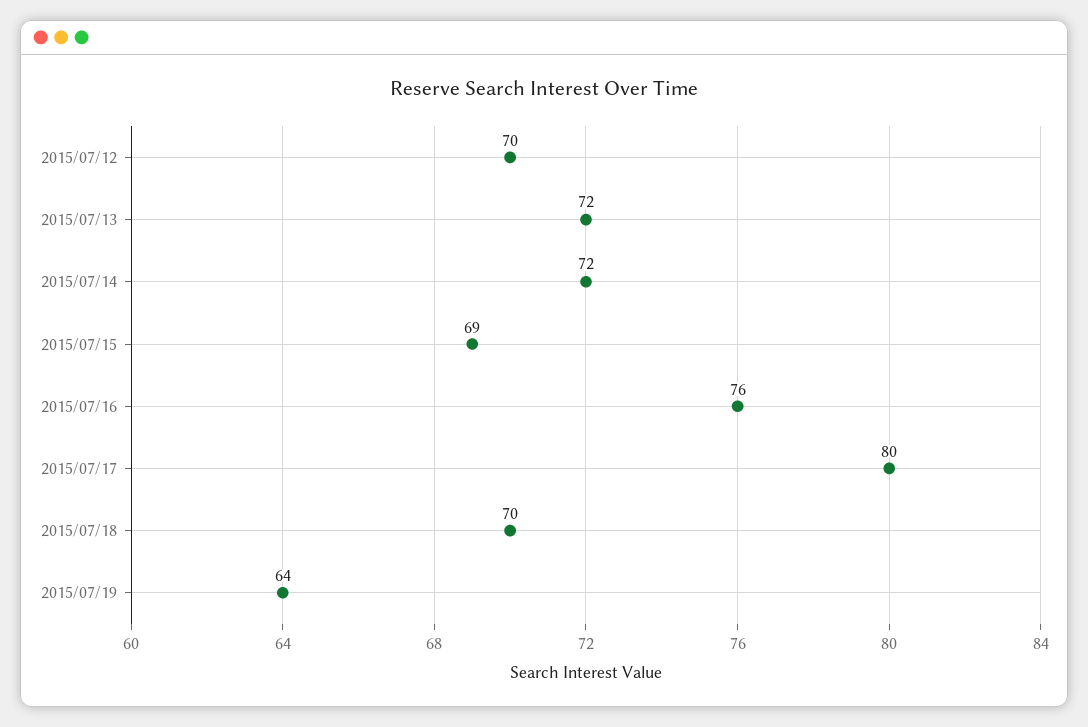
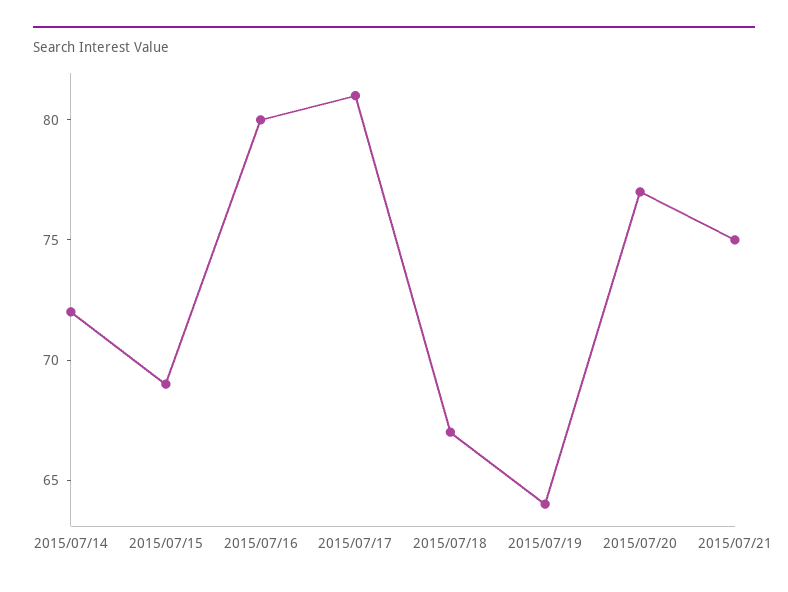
2015/07/12: 70 -> none
2015/07/13: 72 -> none
2015/07/16: 76 -> 80
2015/07/17: 80 -> 81
2015/07/18: 70 -> 67
2015/07/20: none -> 77
2015/07/21: none -> 75

